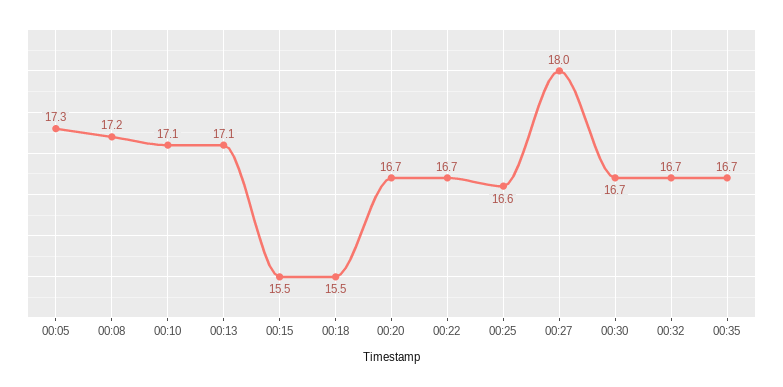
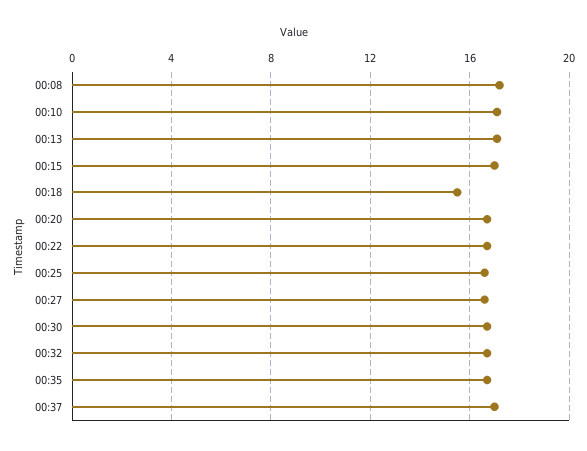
00:05: 17.3 -> none
00:15: 15.5 -> 17
00:27: 18 -> 16.5
00:37: none -> 17

